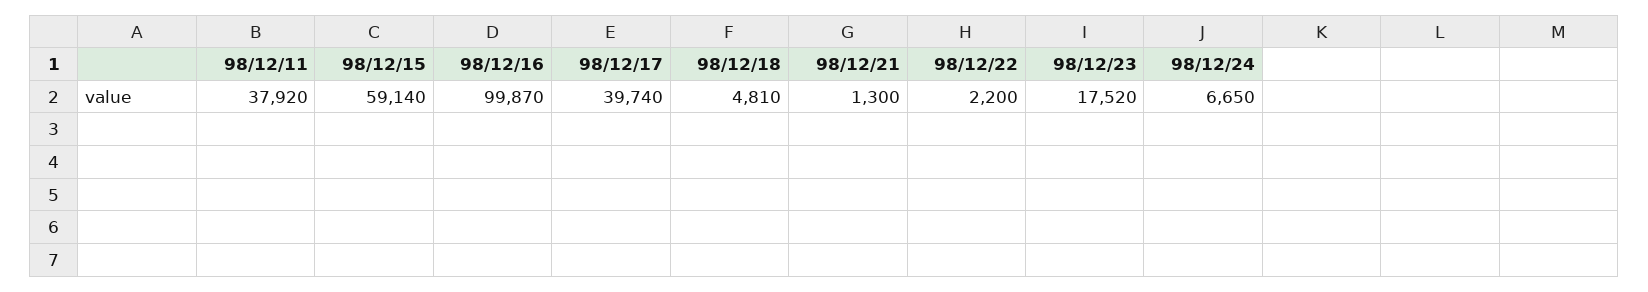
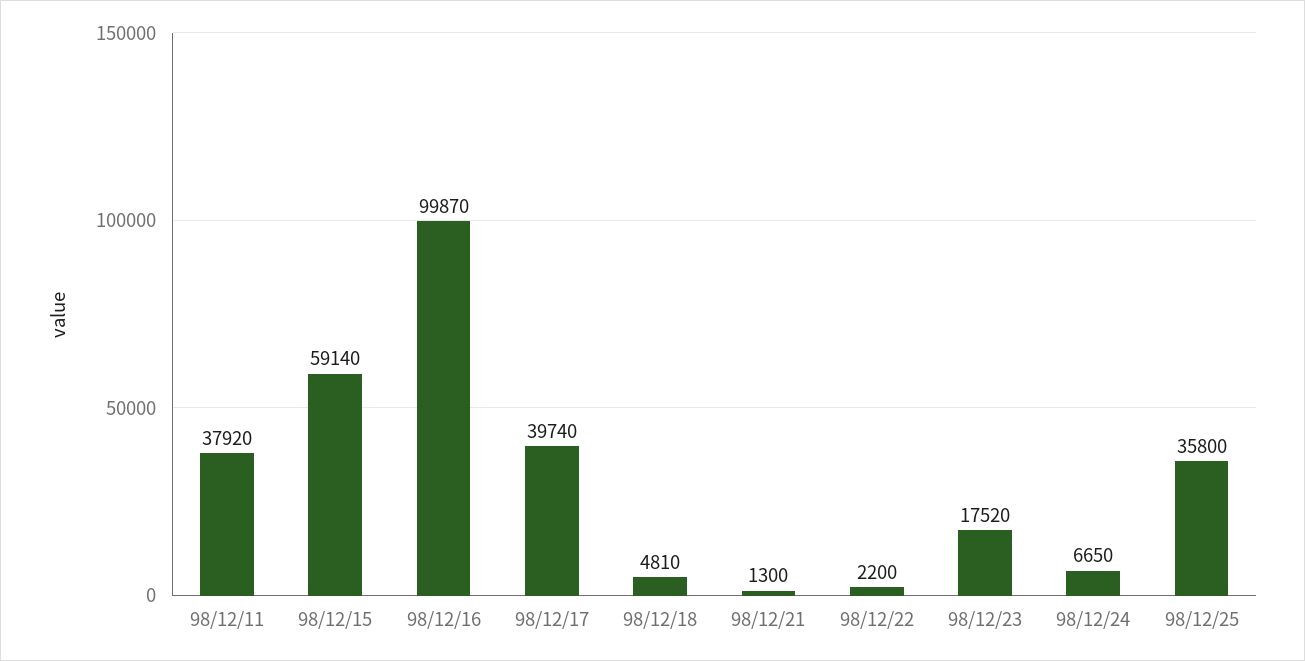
98/12/25: none -> 35800

